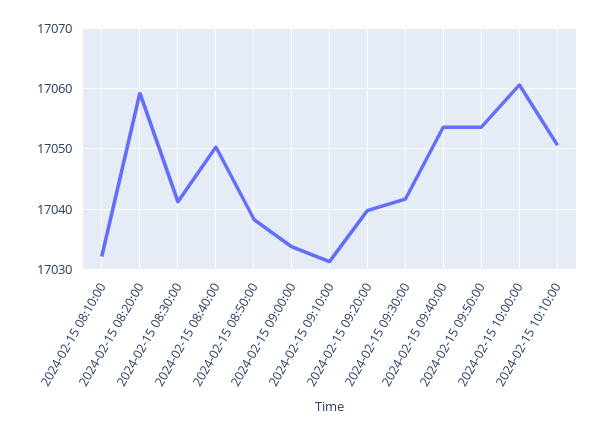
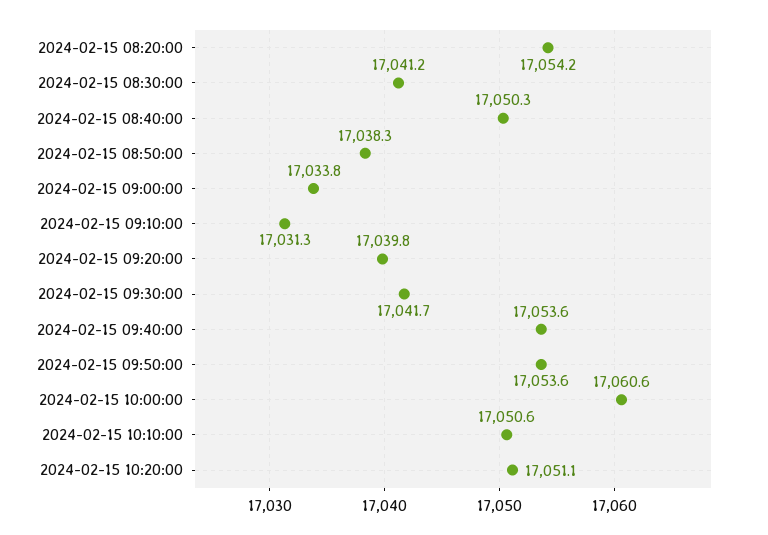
2024-02-15 08:10:00: 17032 -> none
2024-02-15 08:20:00: 17059 -> 17054.2
2024-02-15 10:20:00: none -> 17051.1

